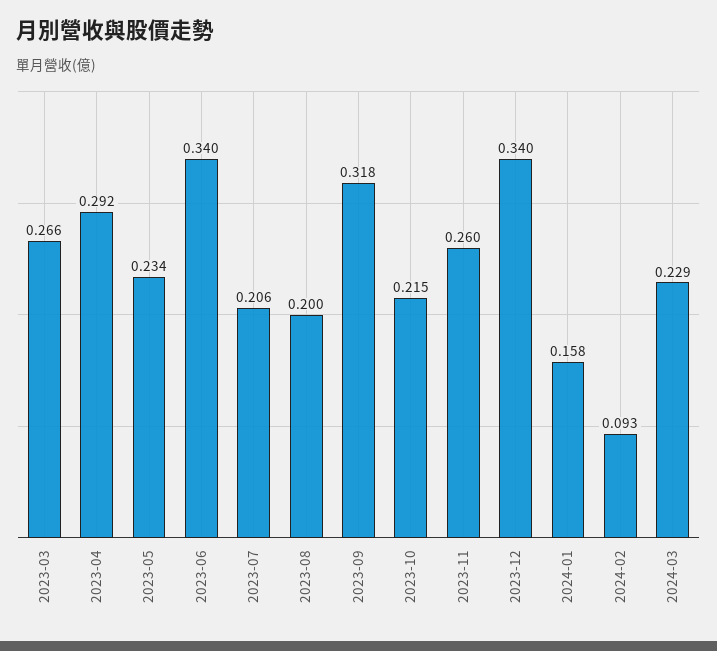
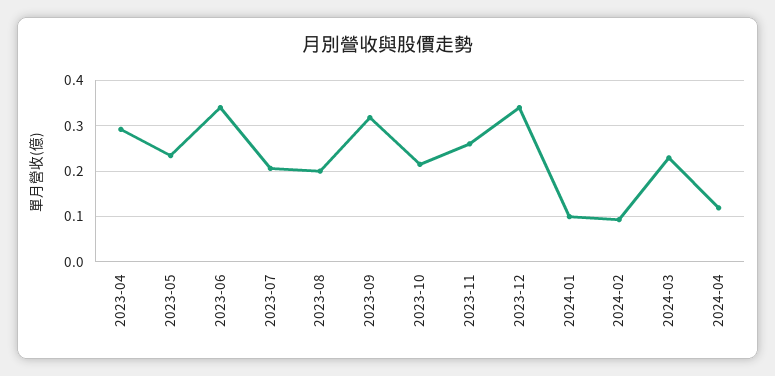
2023-03: 0.266 -> none
2024-01: 0.158 -> 0.1
2024-04: none -> 0.12

